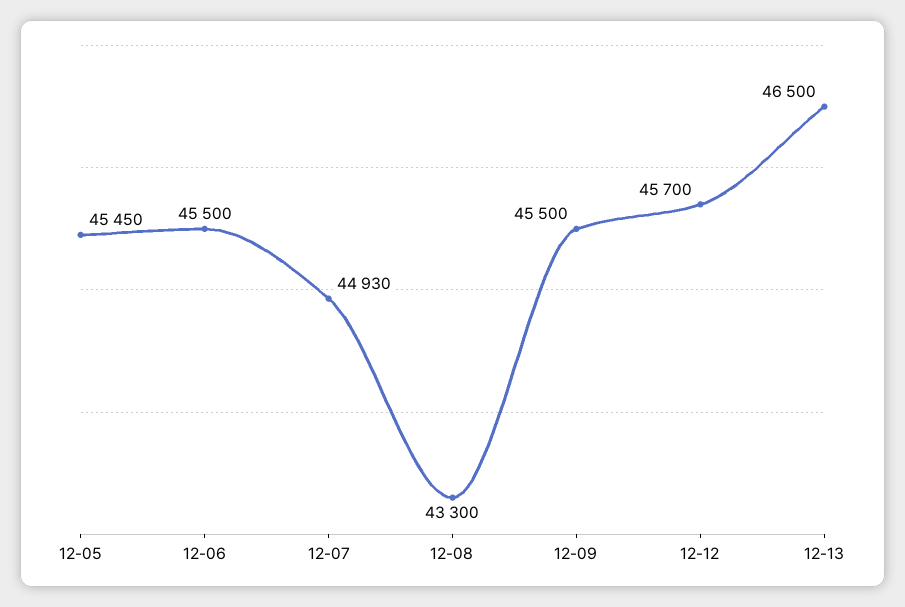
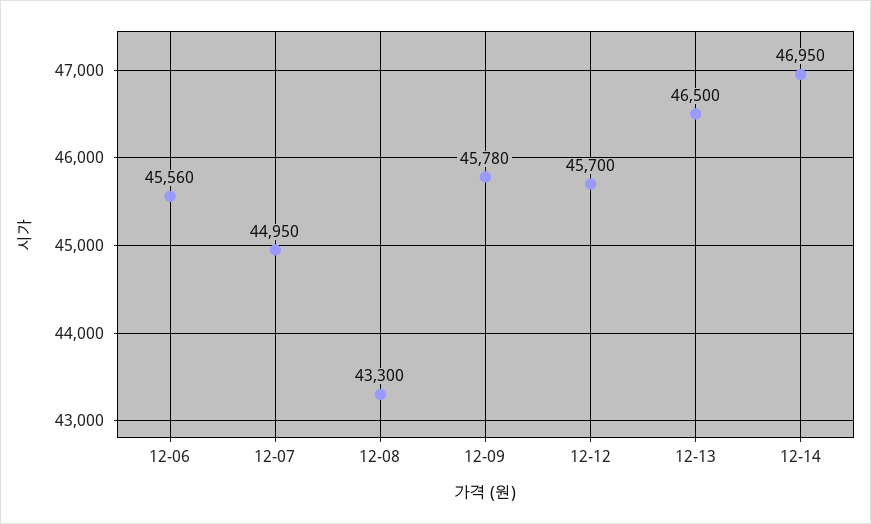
12-05: 45450 -> none
12-06: 45500 -> 45560
12-07: 44930 -> 44950
12-09: 45500 -> 45780
12-14: none -> 46950

